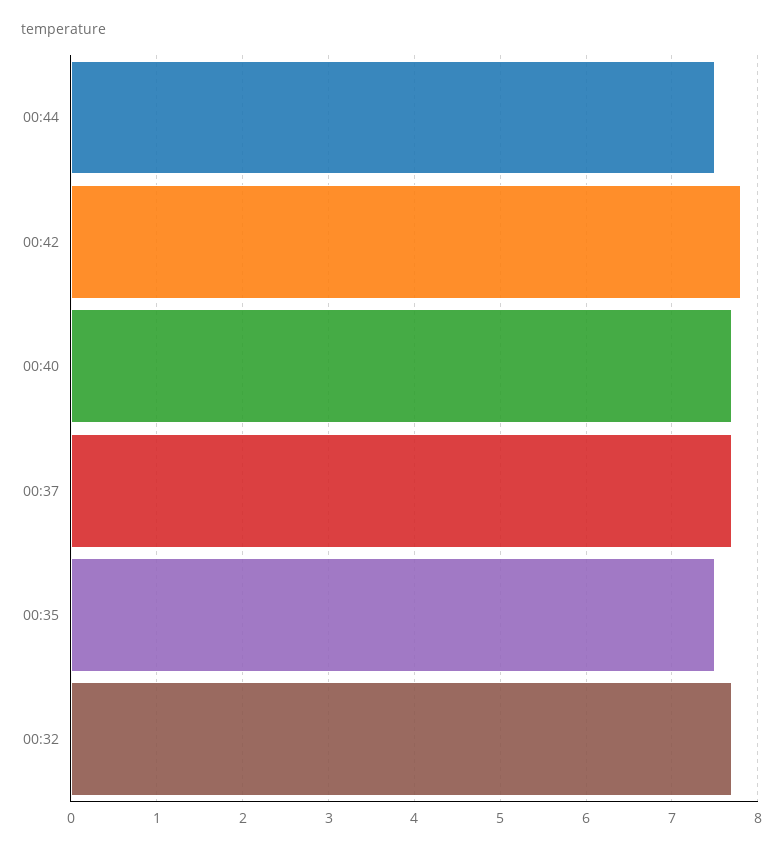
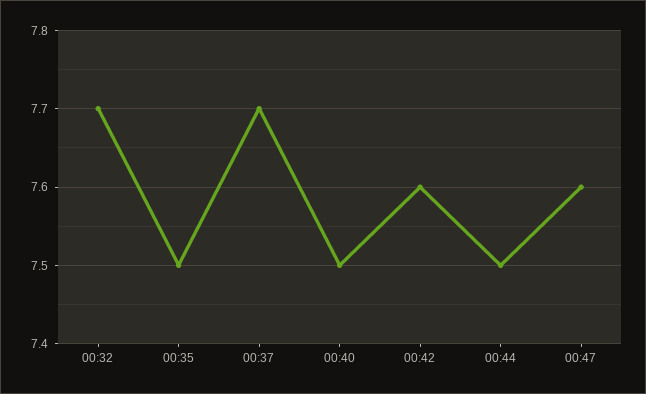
00:42: 7.8 -> 7.6
00:40: 7.7 -> 7.5
00:47: none -> 7.6

